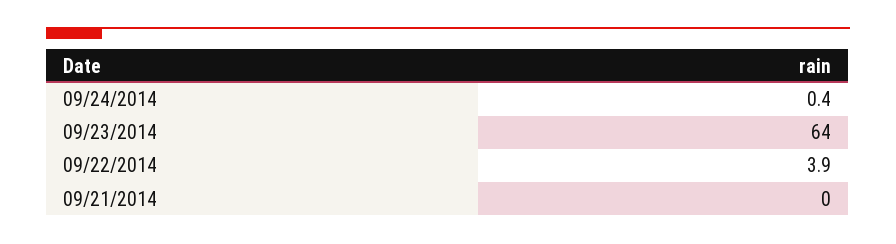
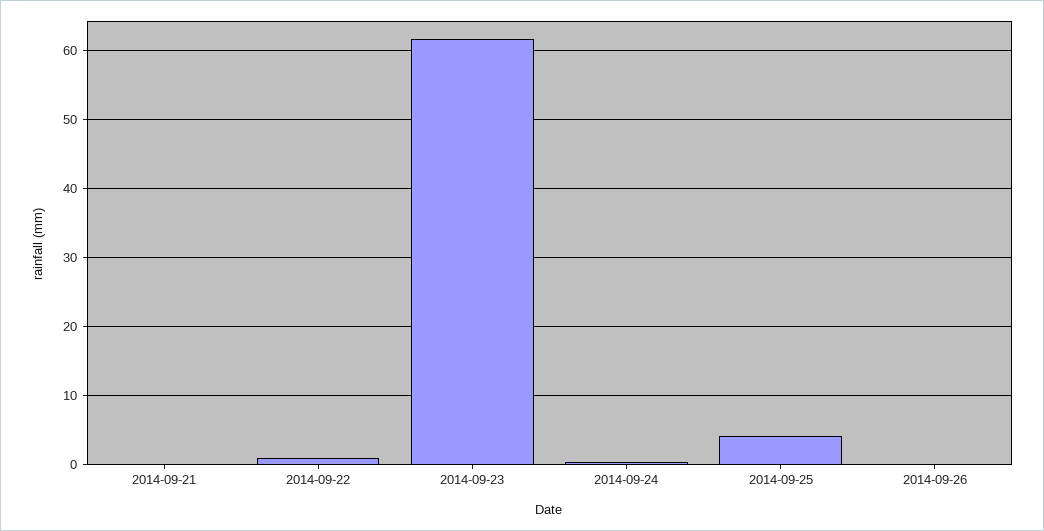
09/23/2014: 64 -> 62
09/22/2014: 3.9 -> 1
2014-09-25: none -> 4
2014-09-26: none -> 0

